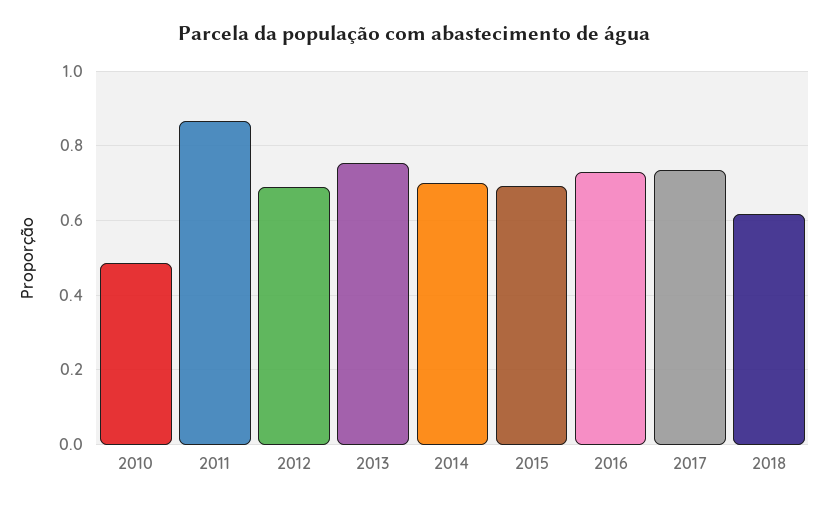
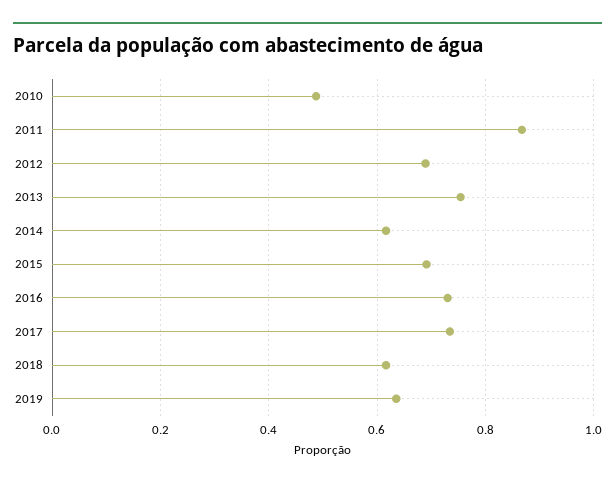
2014: 0.7 -> 0.62
2019: none -> 0.64

